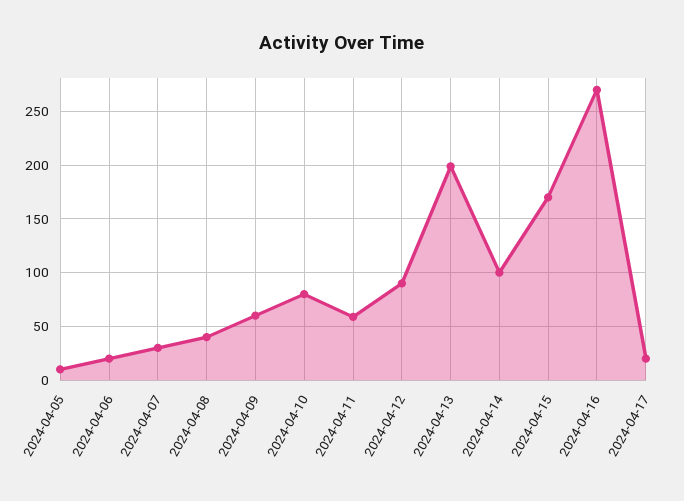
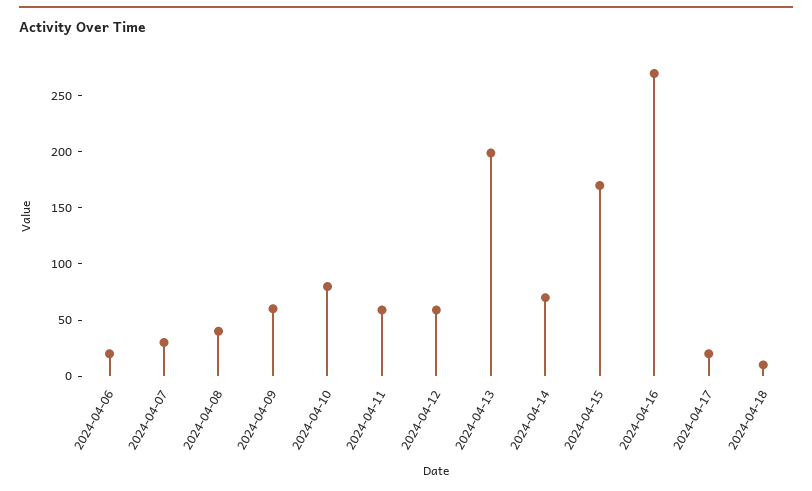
2024-04-05: 10 -> none
2024-04-12: 90 -> 60
2024-04-14: 100 -> 70
2024-04-18: none -> 10

